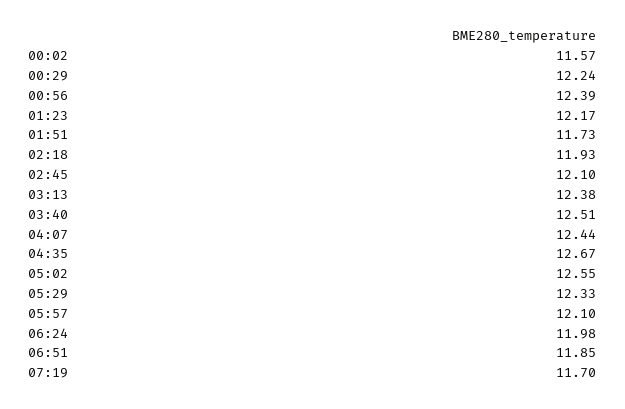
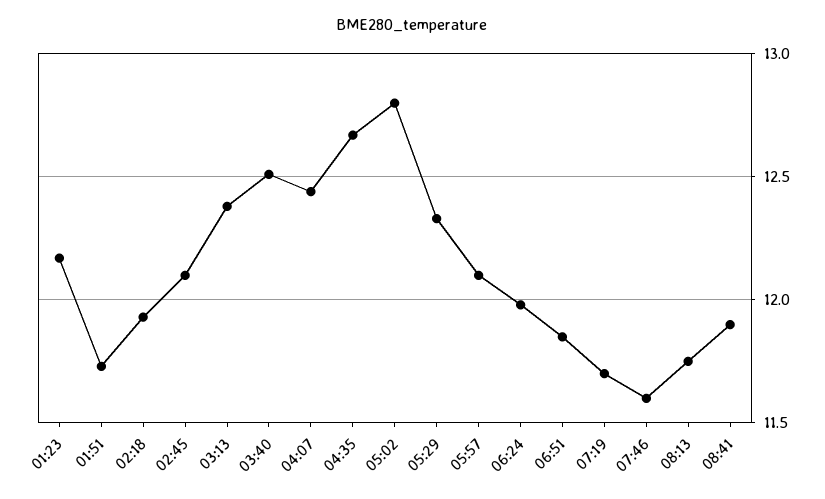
00:02: 11.57 -> none
00:29: 12.24 -> none
00:56: 12.39 -> none
05:02: 12.55 -> 12.8
07:46: none -> 11.6
08:13: none -> 11.75
08:41: none -> 11.9

